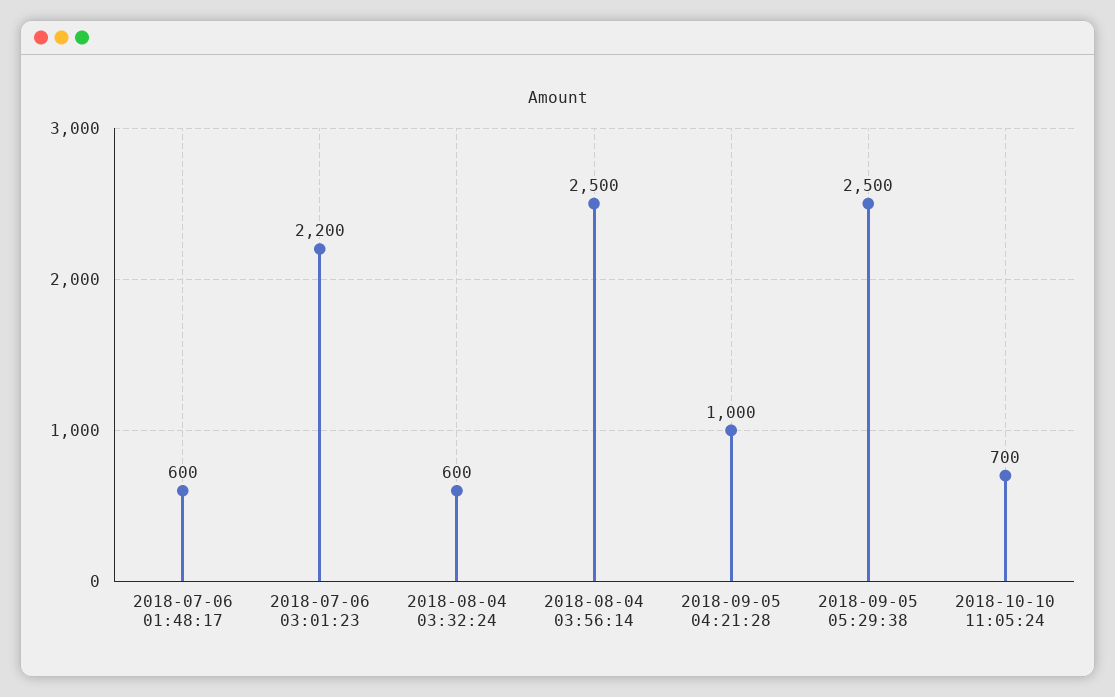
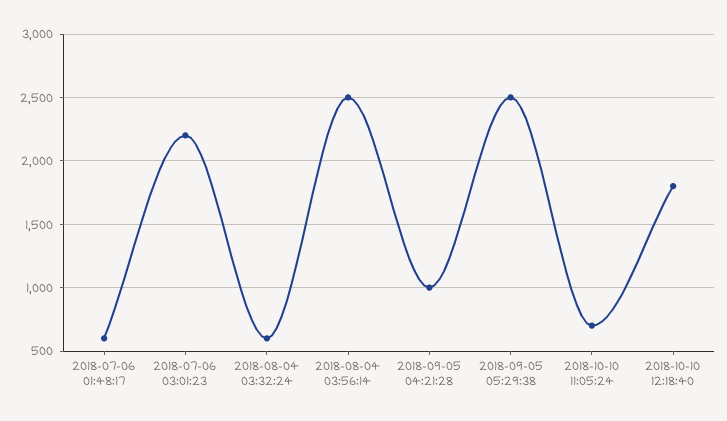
2018-10-10 12:18:40: none -> 1800

